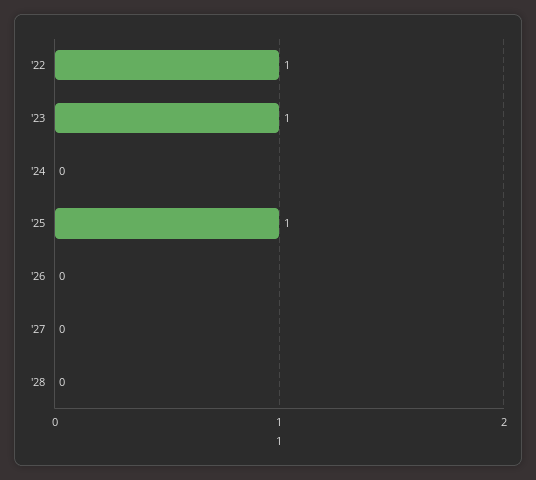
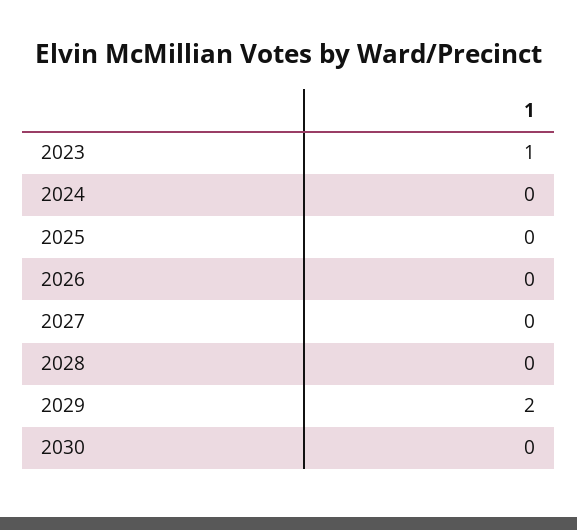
'22: 1 -> none
'25: 1 -> 0
2029: none -> 2
2030: none -> 0

